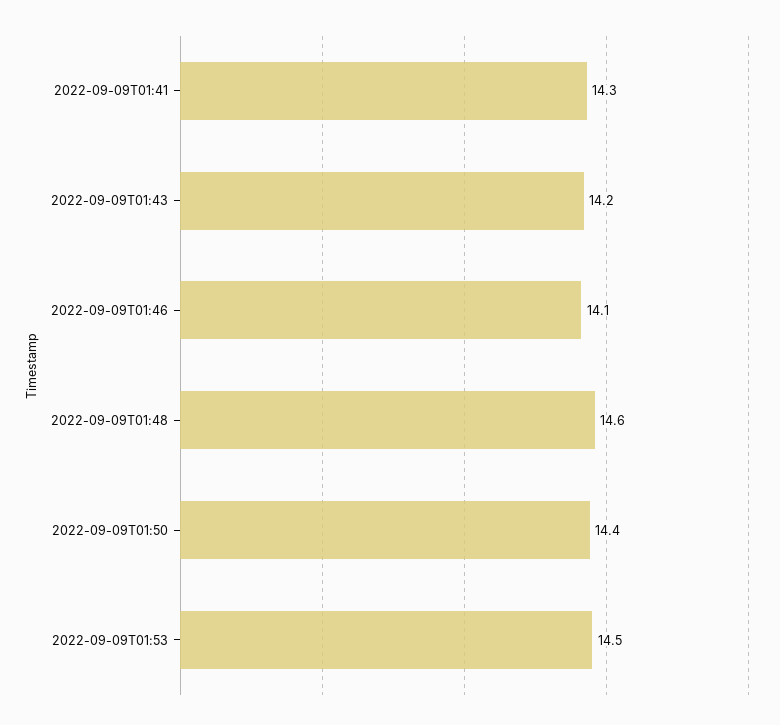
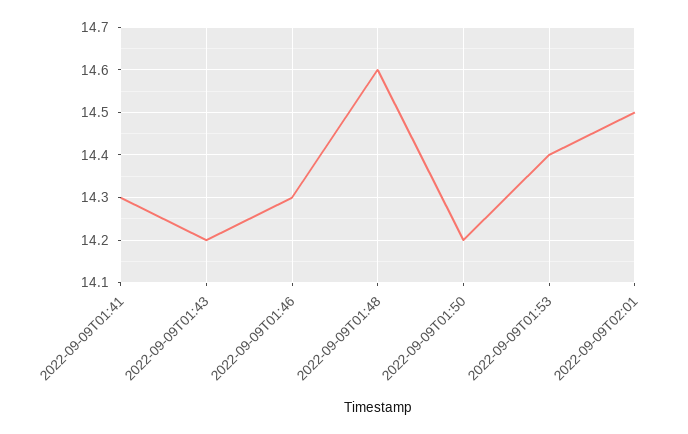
2022-09-09T01:46: 14.1 -> 14.3
2022-09-09T01:50: 14.4 -> 14.2
2022-09-09T01:53: 14.5 -> 14.4
2022-09-09T02:01: none -> 14.5

